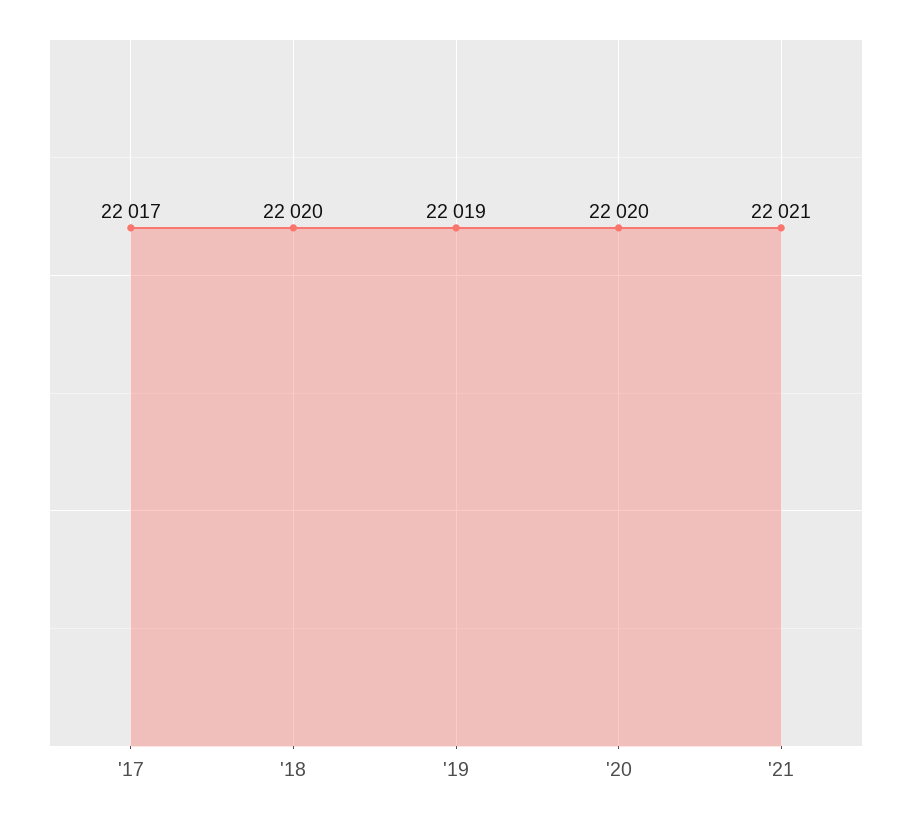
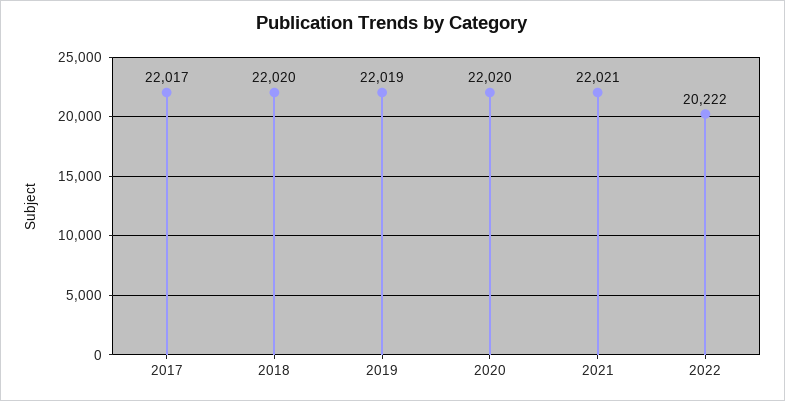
2022: none -> 20222

